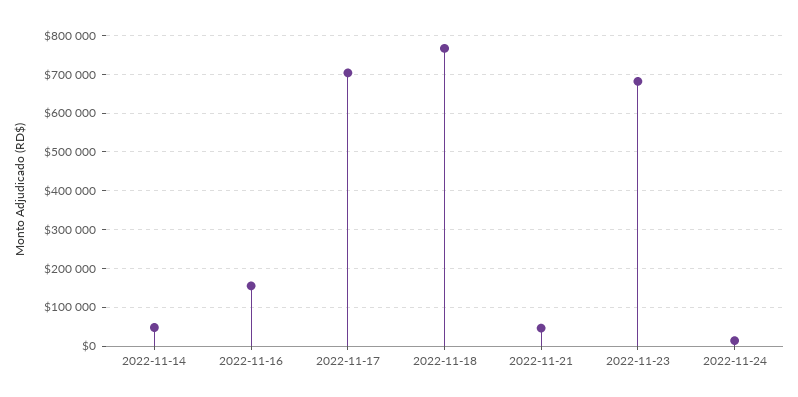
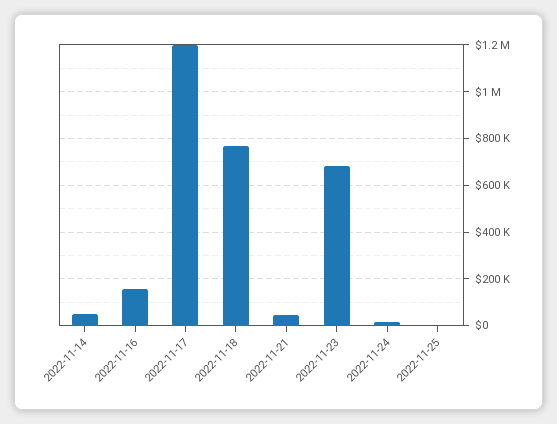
2022-11-17: 700000 -> 1200000
2022-11-25: none -> 0

